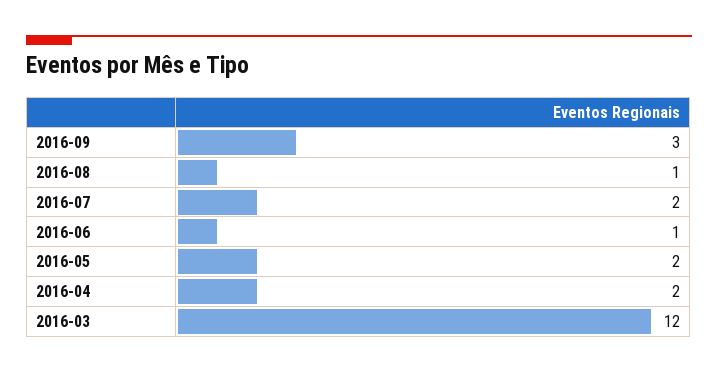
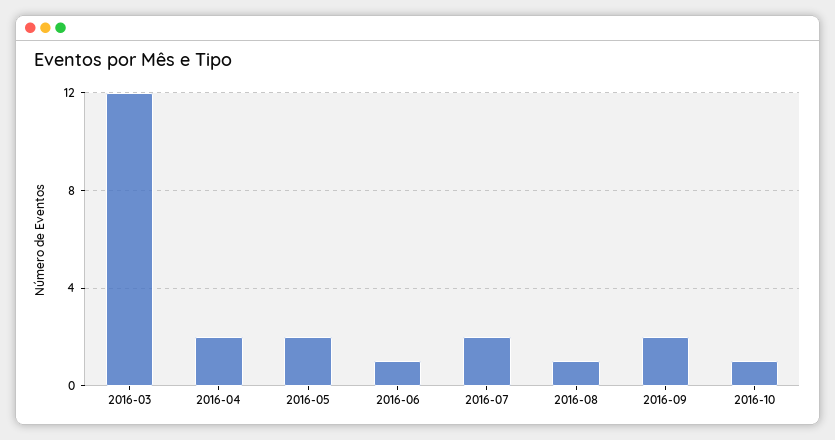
2016-09: 3 -> 2
2016-10: none -> 1

